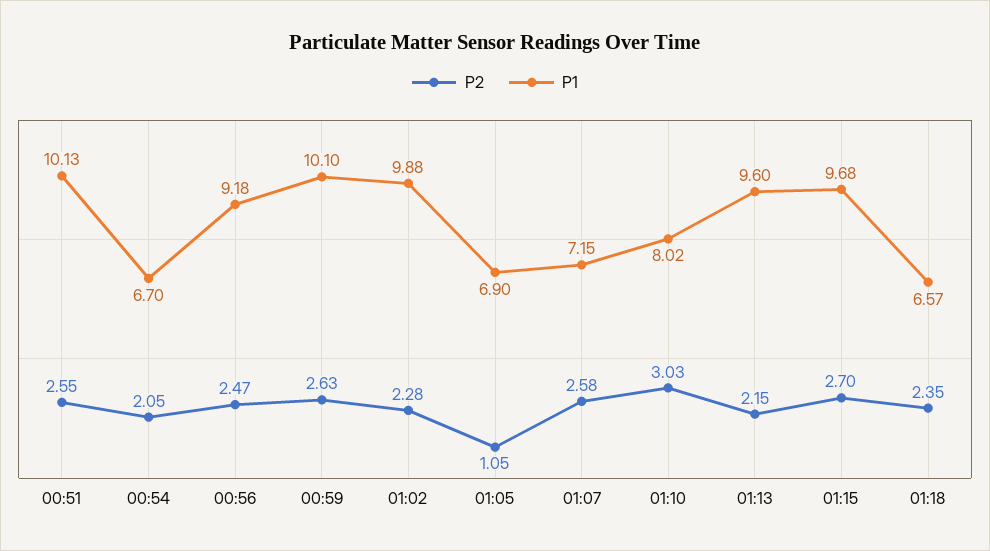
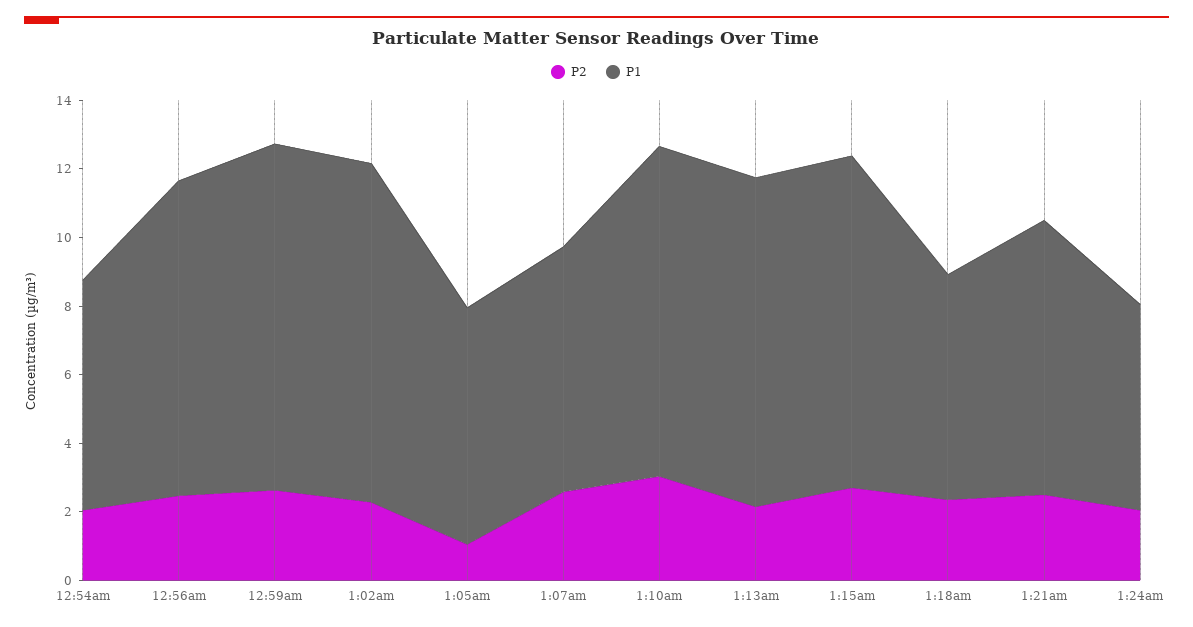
P2, 00:51: 2.55 -> none
P1, 00:51: 10.13 -> none
P1, 01:10: 8.02 -> 9.5
P2, 1:21am: none -> 2.5
P1, 1:21am: none -> 8
P2, 1:24am: none -> 2
P1, 1:24am: none -> 6

